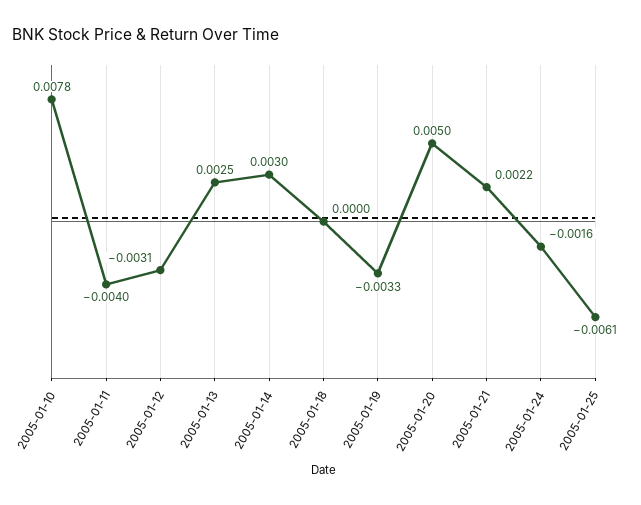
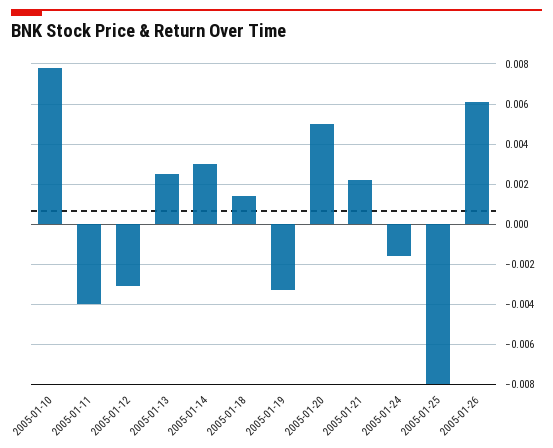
2005-01-18: 0 -> 0.0015
2005-01-25: -0.0061 -> -0.008
2005-01-26: none -> 0.006

